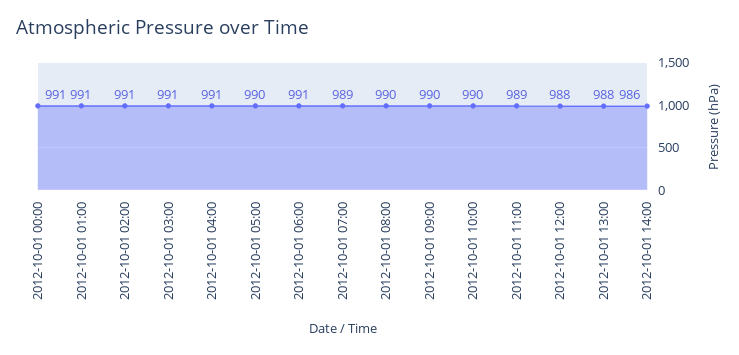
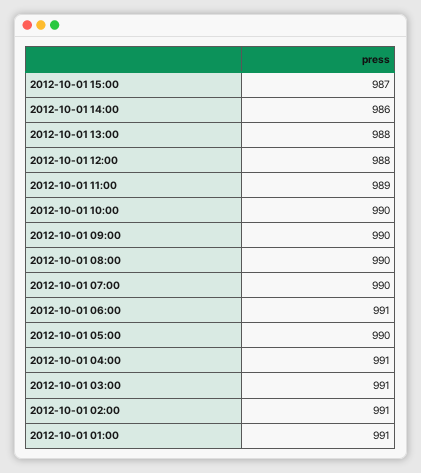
2012-10-01 00:00: 991 -> none
2012-10-01 07:00: 989 -> 990
2012-10-01 15:00: none -> 987

